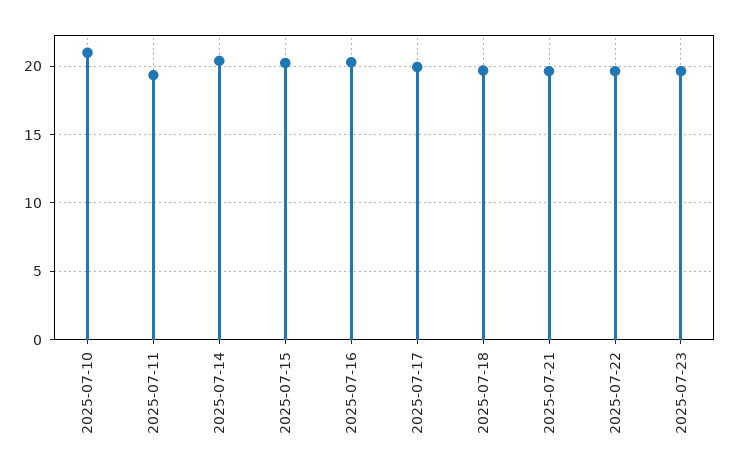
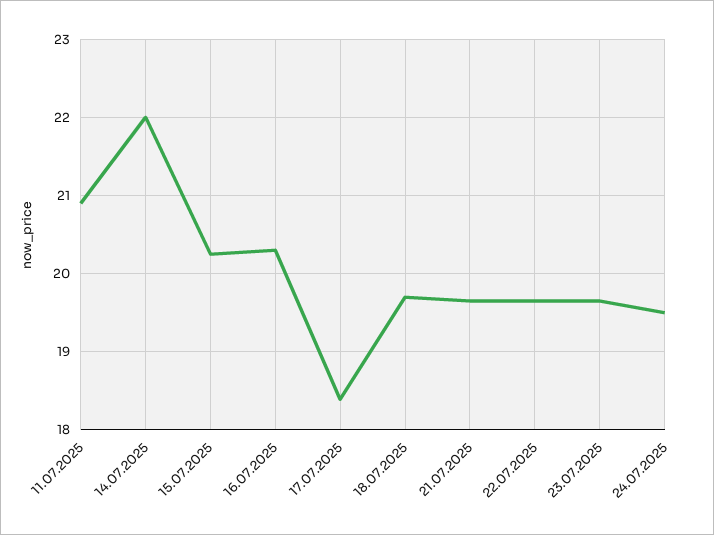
2025-07-10: 21 -> none
2025-07-11: 19.5 -> 20.9
2025-07-14: 20.5 -> 22
2025-07-17: 20 -> 18.4
24.07.2025: none -> 19.5

